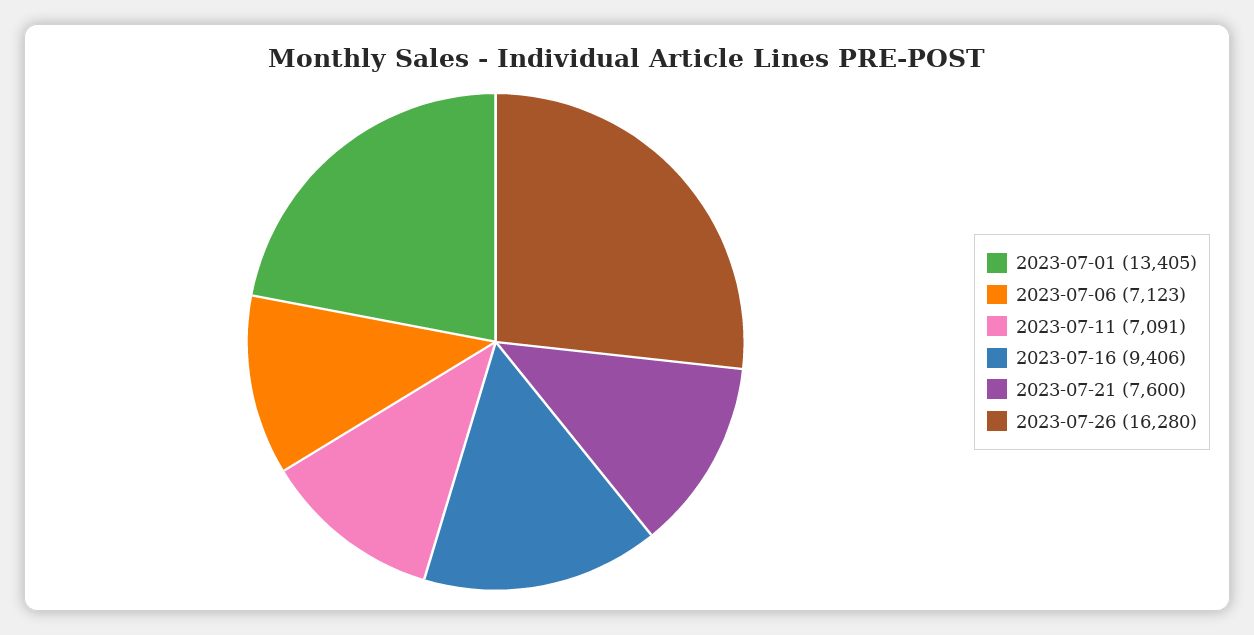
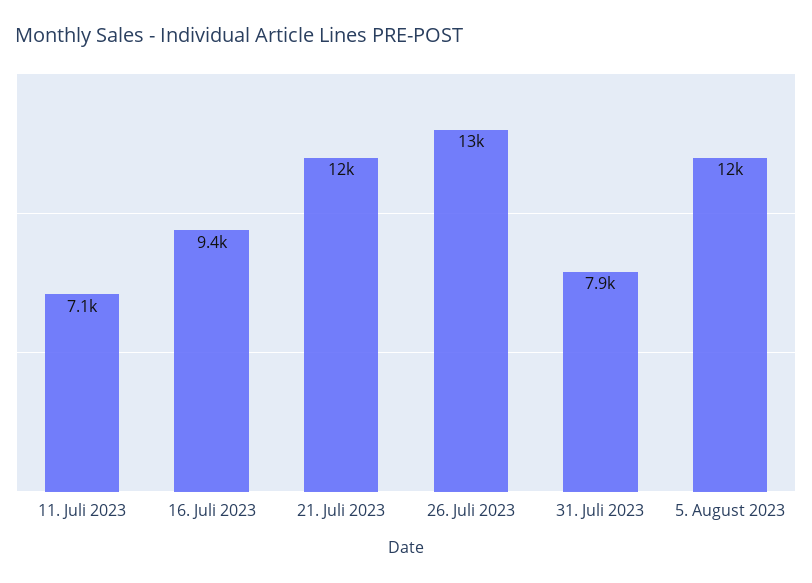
2023-07-01: 13405 -> none
2023-07-06: 7123 -> none
2023-07-21: 7600 -> 12000
2023-07-26: 16280 -> 13000
31. Juli 2023: none -> 7900
5. August 2023: none -> 12000

